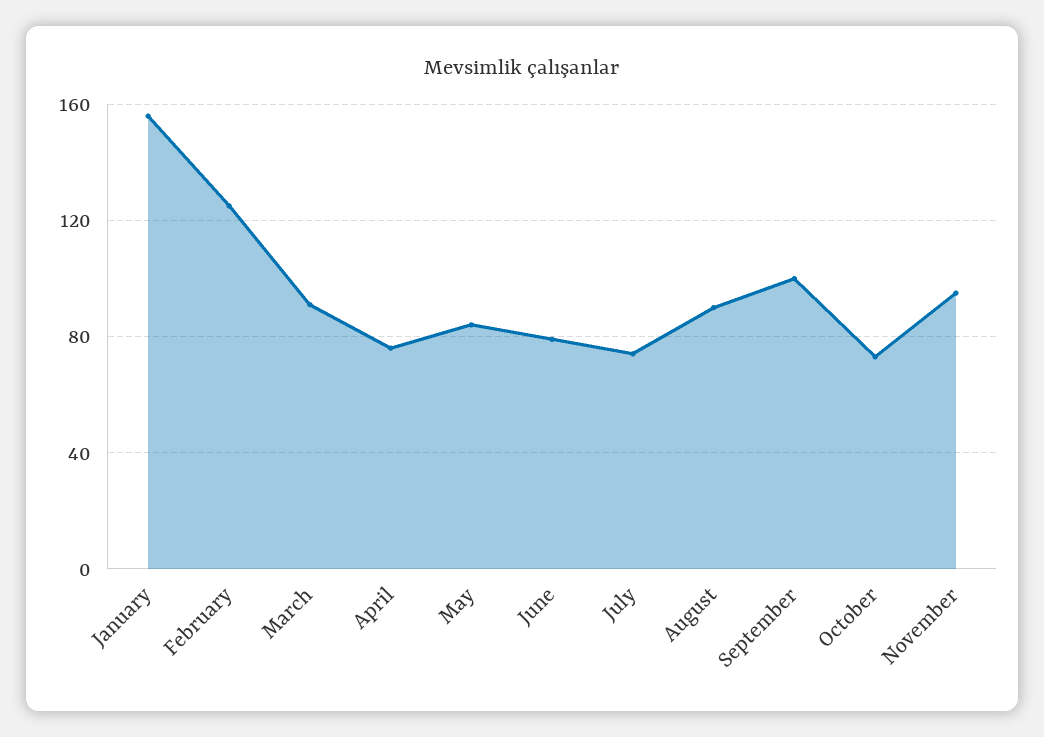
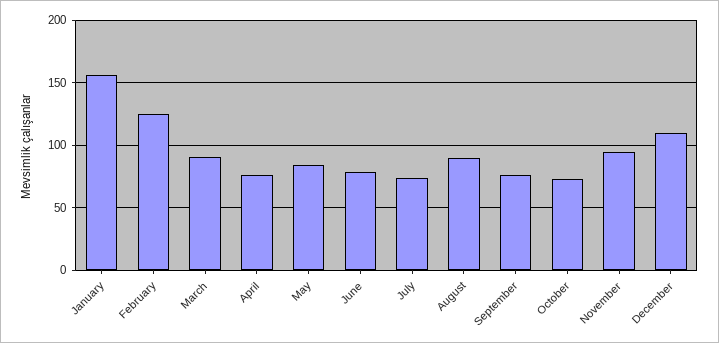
September: 100 -> 75
December: none -> 110

